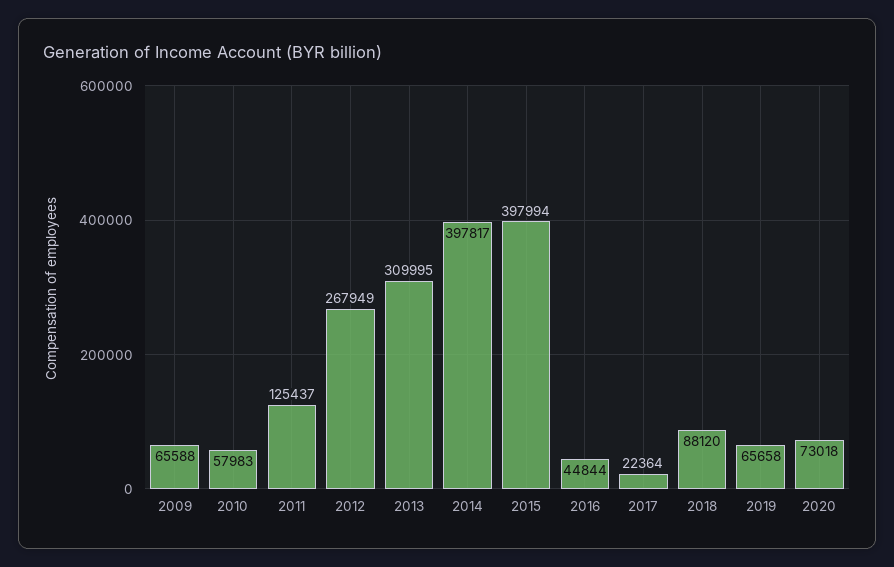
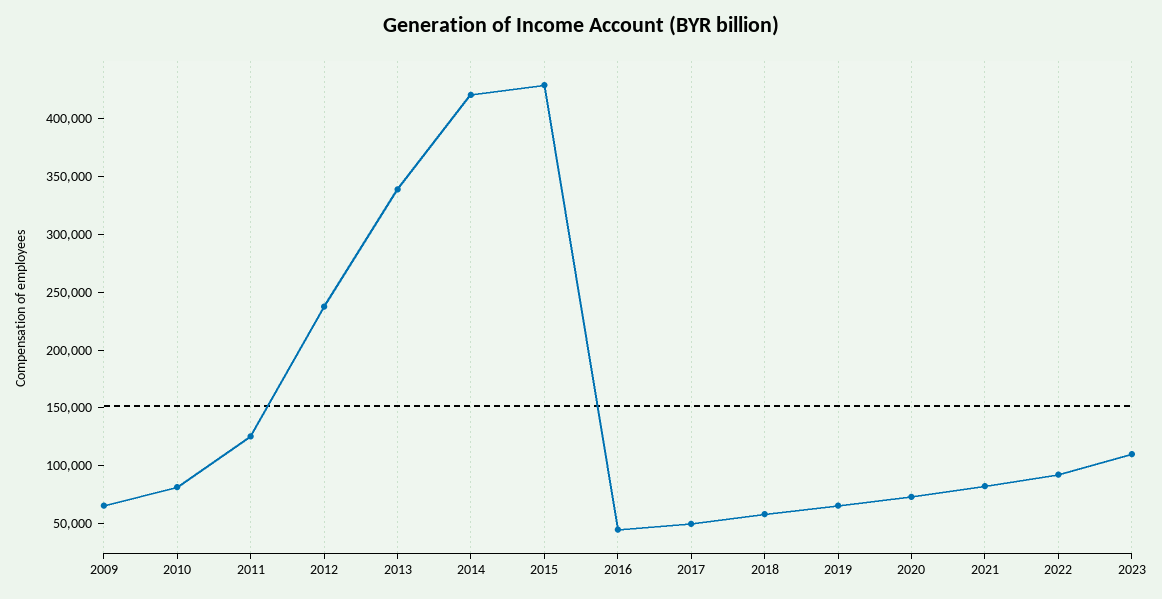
2010: 57983 -> 80000
2012: 267949 -> 240000
2013: 309995 -> 340000
2014: 397817 -> 420000
2015: 397994 -> 430000
2017: 22364 -> 50000
2018: 88120 -> 60000
2021: none -> 80000
2022: none -> 90000
2023: none -> 110000

